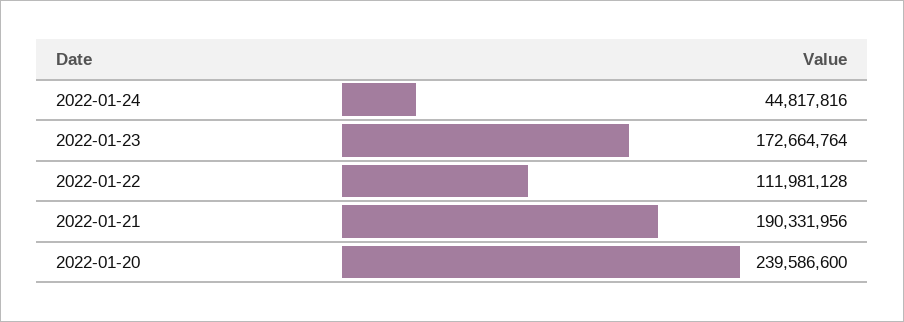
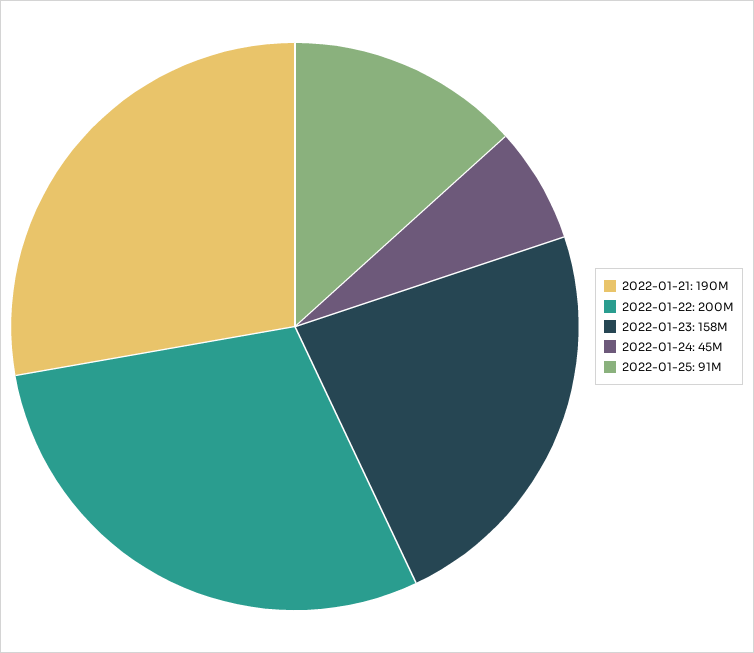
2022-01-23: 172664764 -> 158000000
2022-01-22: 111981128 -> 200000000
2022-01-20: 239586600 -> none
2022-01-25: none -> 91000000

